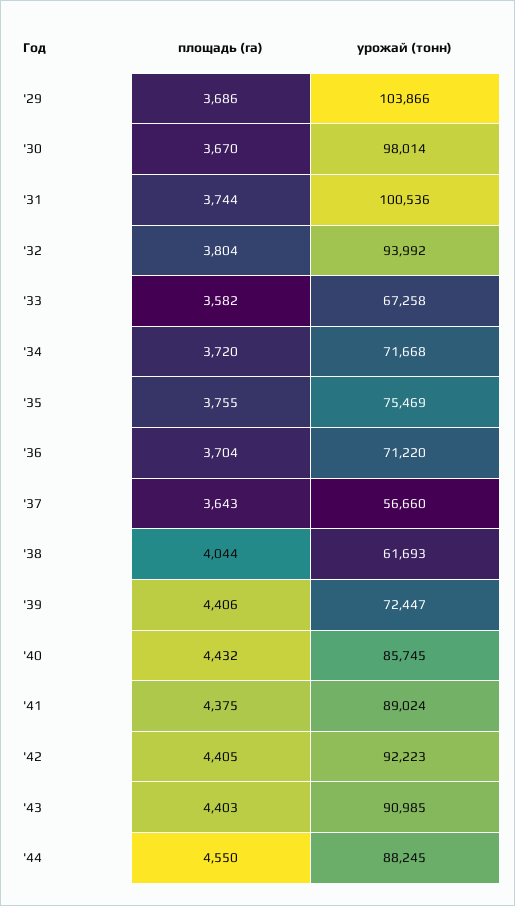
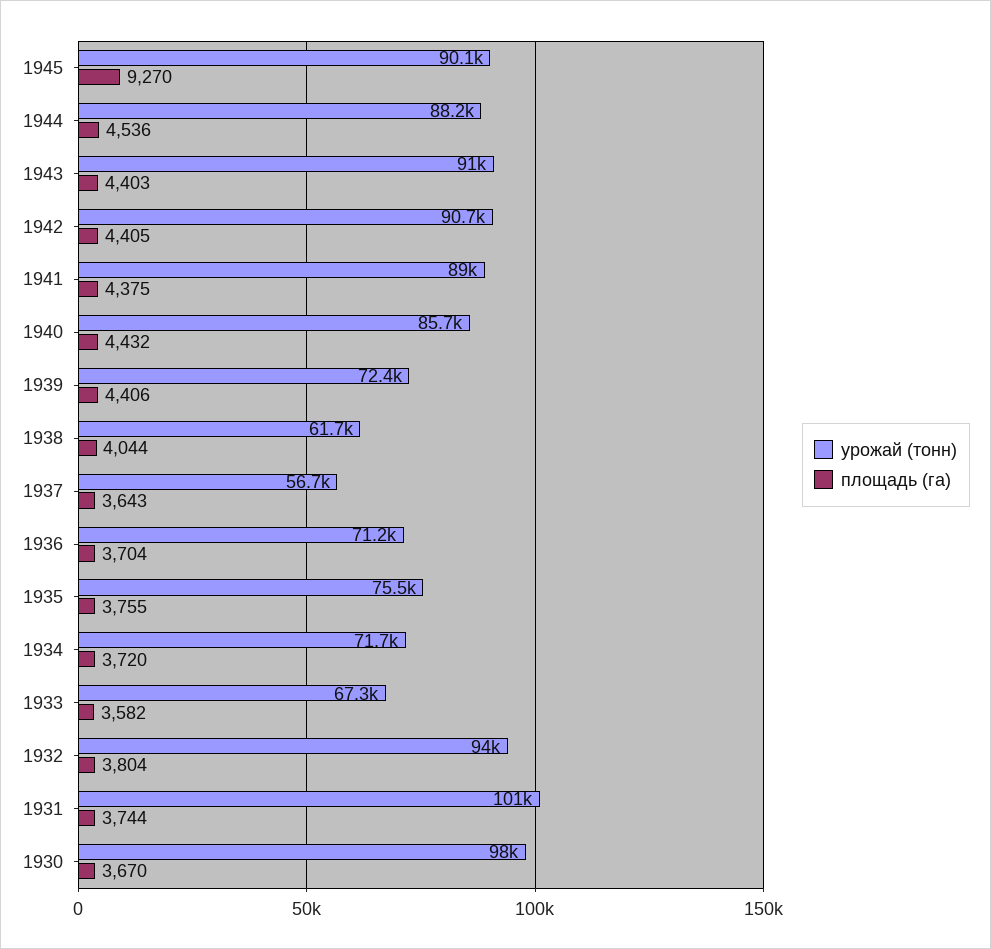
площадь (га), '29: 3686 -> none
урожай (тонн), '29: 103866 -> none
урожай (тонн), '42: 92223 -> 90700
площадь (га), '44: 4550 -> 4536
урожай (тонн), 1945: none -> 90100
площадь (га), 1945: none -> 9270

